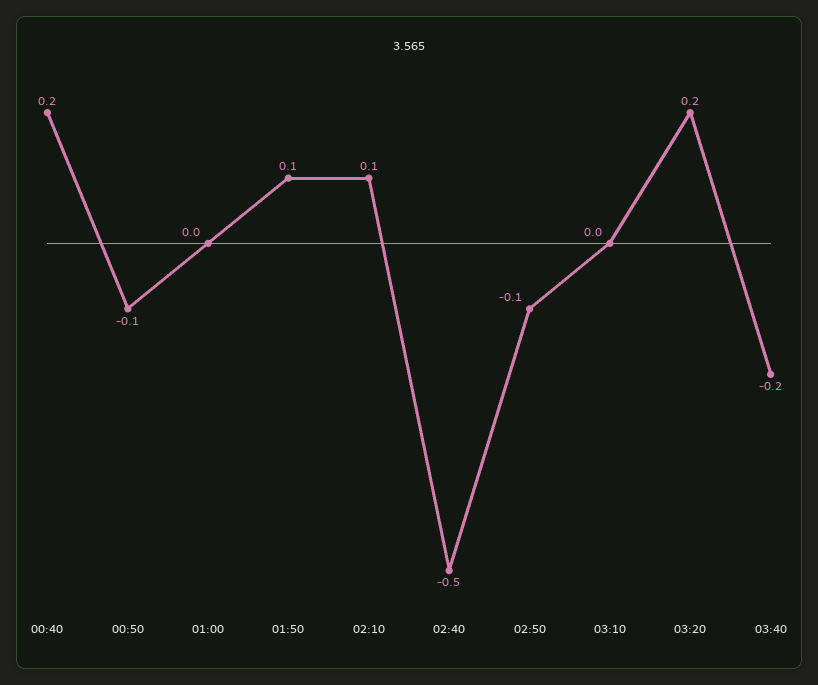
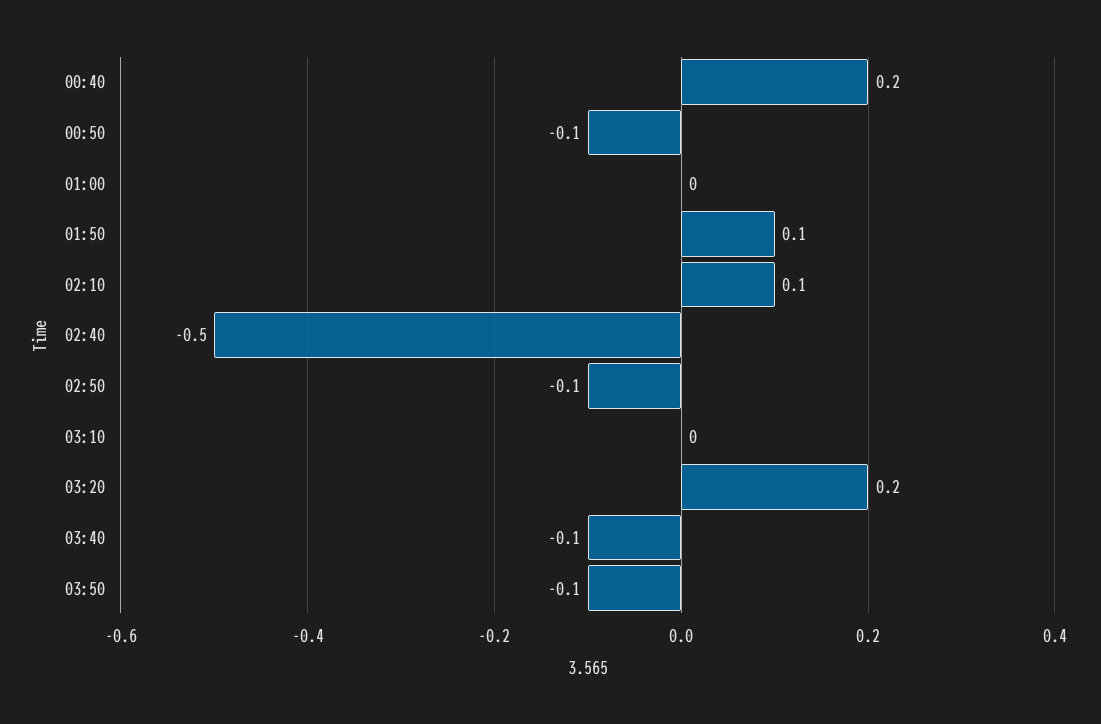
03:40: -0.2 -> -0.1
03:50: none -> -0.1

